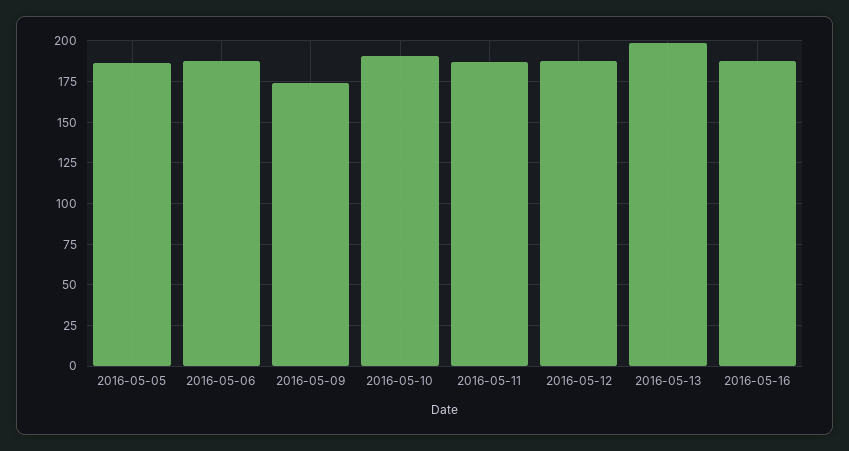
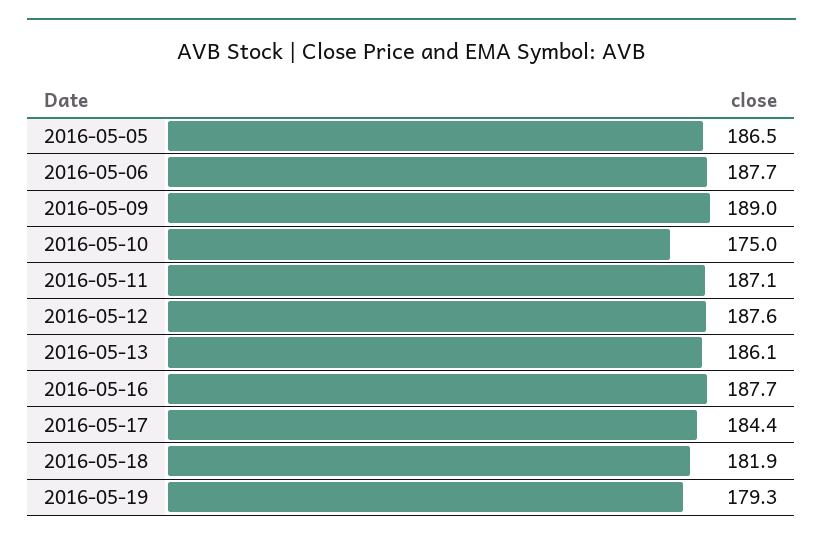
2016-05-09: 175 -> 189
2016-05-10: 190 -> 175
2016-05-13: 200 -> 186.1
2016-05-17: none -> 184.4
2016-05-18: none -> 181.9
2016-05-19: none -> 179.3

